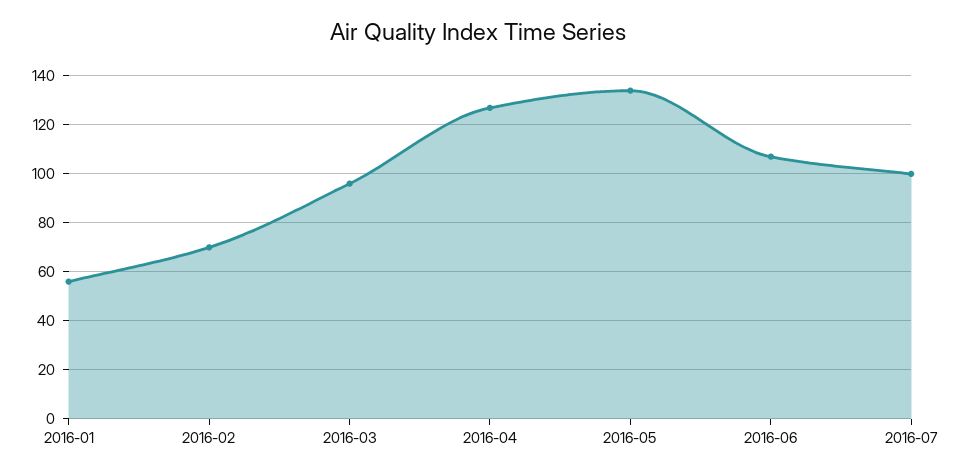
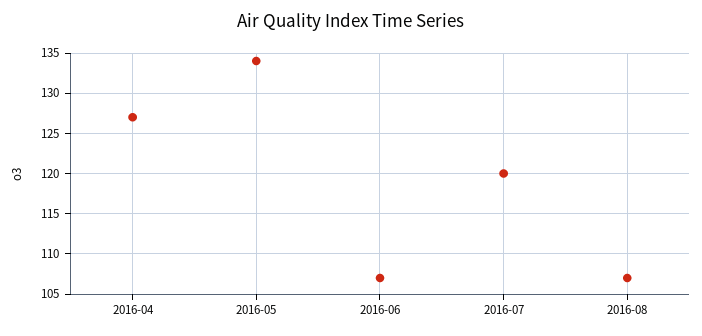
2016-01: 55 -> none
2016-02: 70 -> none
2016-03: 95 -> none
2016-07: 100 -> 120
2016-08: none -> 107

